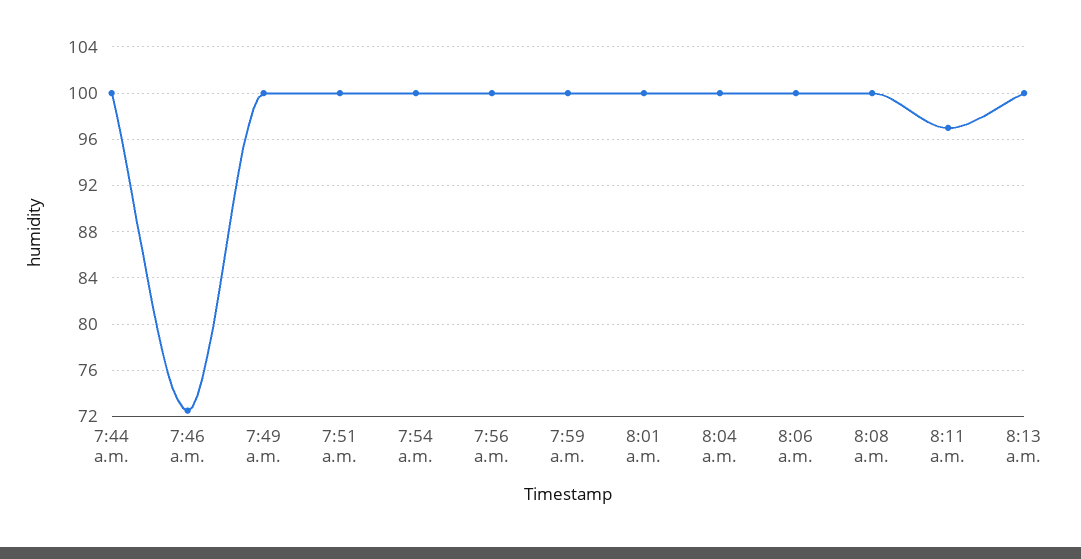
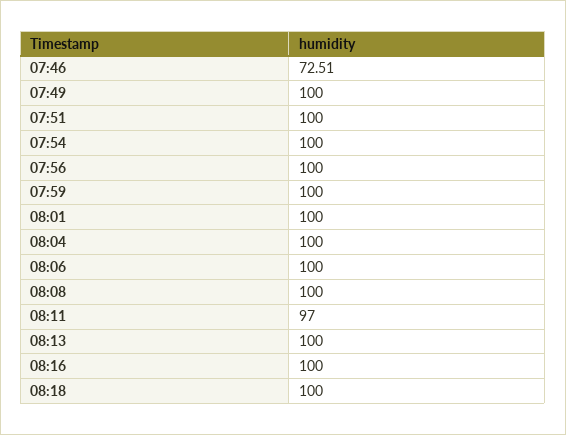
7:44 a.m.: 100 -> none
08:16: none -> 100
08:18: none -> 100

